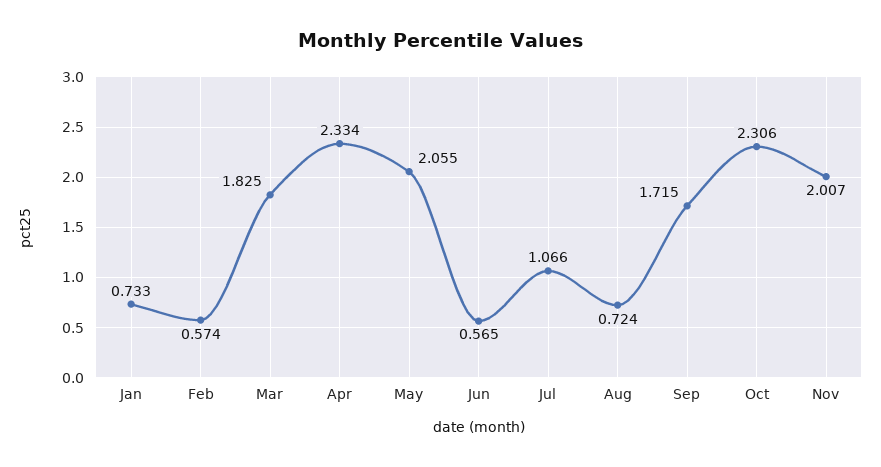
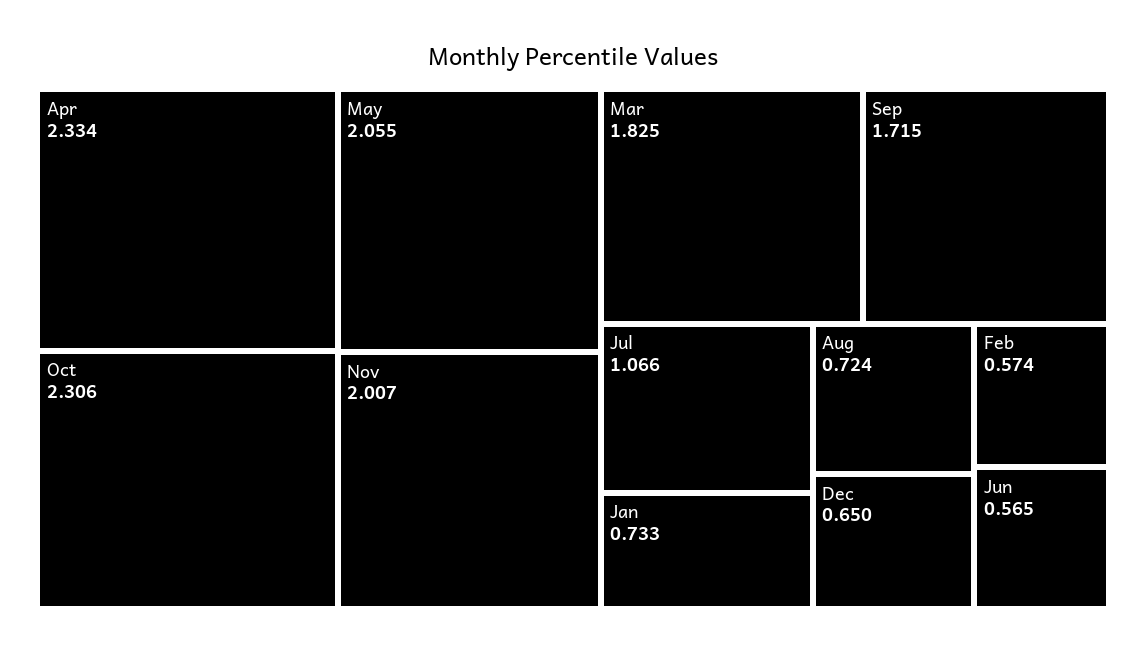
Dec: none -> 0.65

